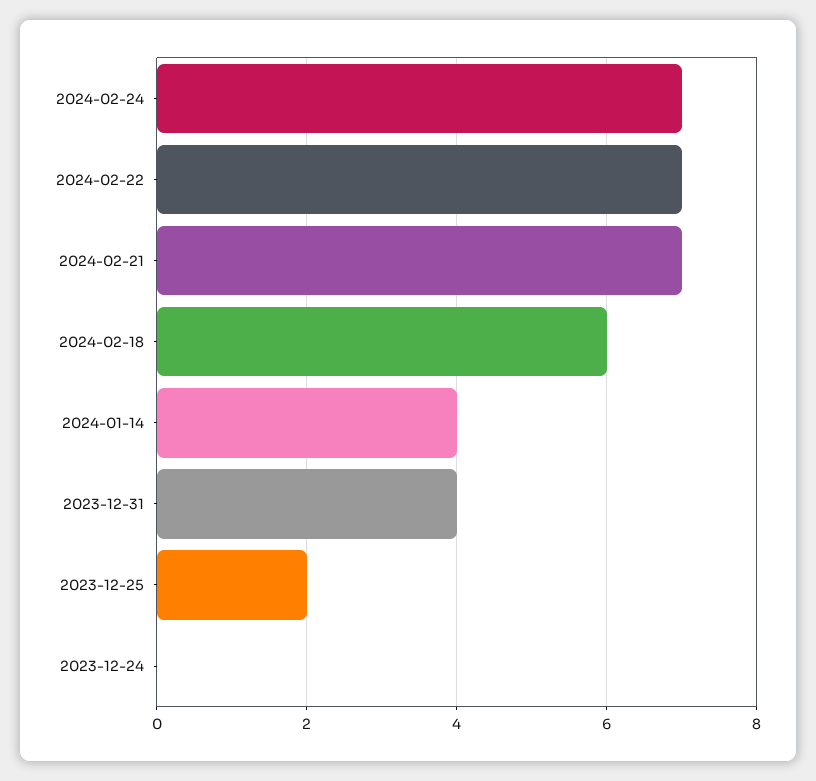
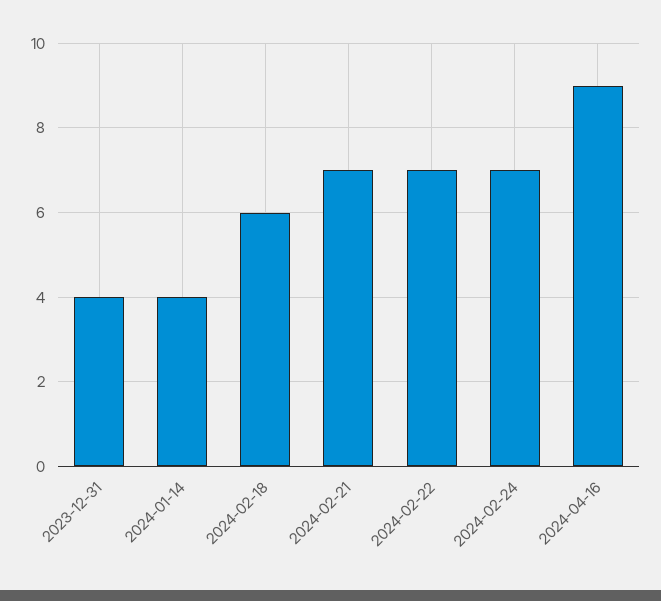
2023-12-25: 2 -> none
2023-12-24: 0 -> none
2024-04-16: none -> 9

